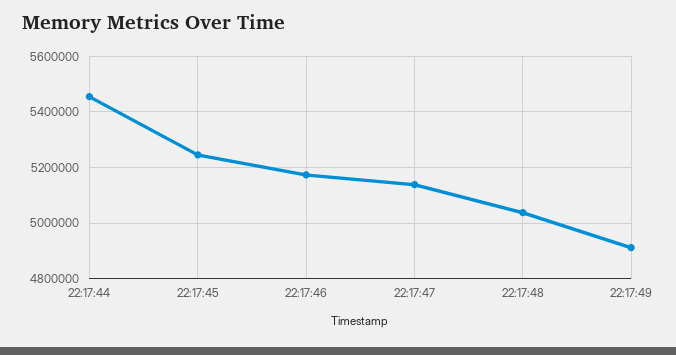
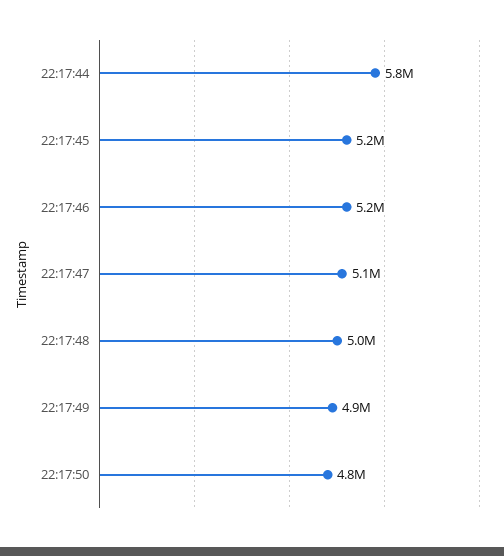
22:17:44: 5450000 -> 5800000
22:17:50: none -> 4800000

